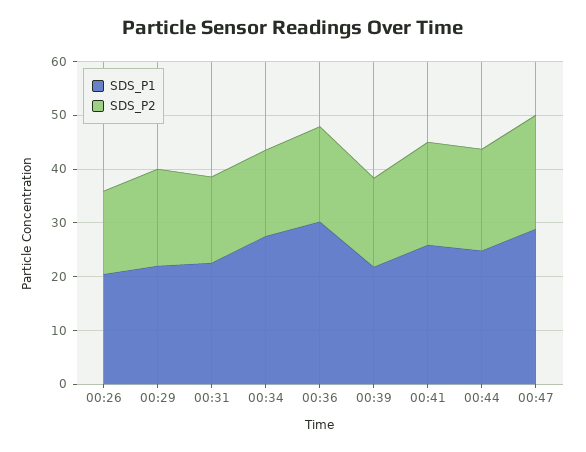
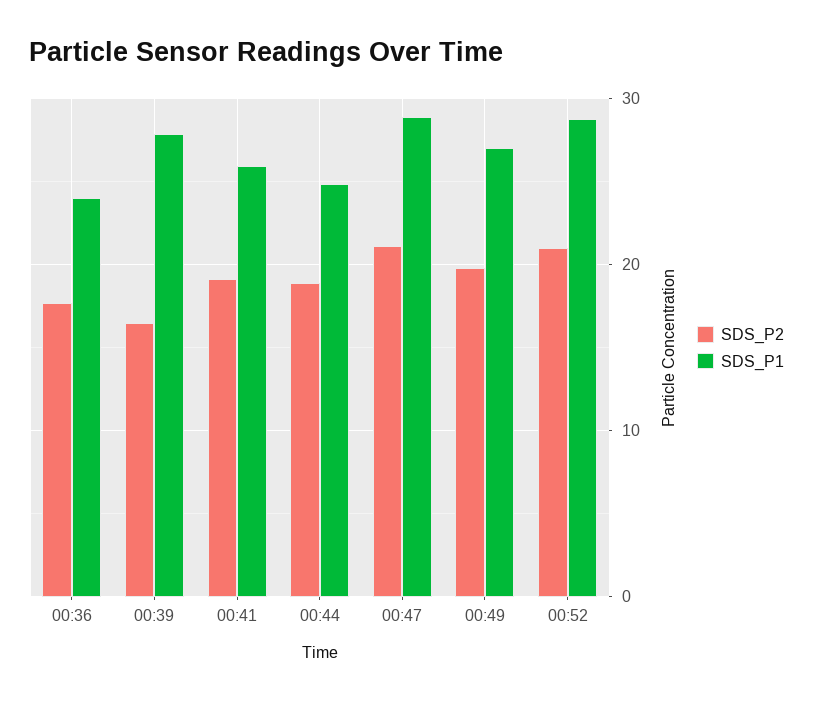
SDS_P1, 00:26: 20 -> none
SDS_P2, 00:26: 16 -> none
SDS_P1, 00:29: 22 -> none
SDS_P2, 00:29: 18 -> none
SDS_P1, 00:31: 22 -> none
SDS_P2, 00:31: 16 -> none
SDS_P1, 00:34: 28 -> none
SDS_P2, 00:34: 16 -> none
SDS_P1, 00:36: 30 -> 24
SDS_P1, 00:39: 22 -> 28
SDS_P2, 00:49: none -> 20
SDS_P1, 00:49: none -> 27
SDS_P2, 00:52: none -> 21
SDS_P1, 00:52: none -> 29

